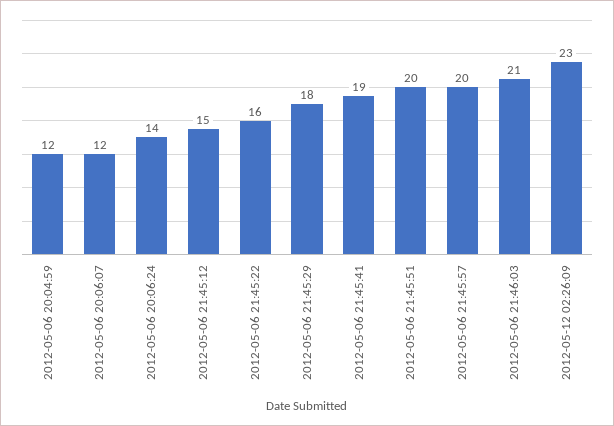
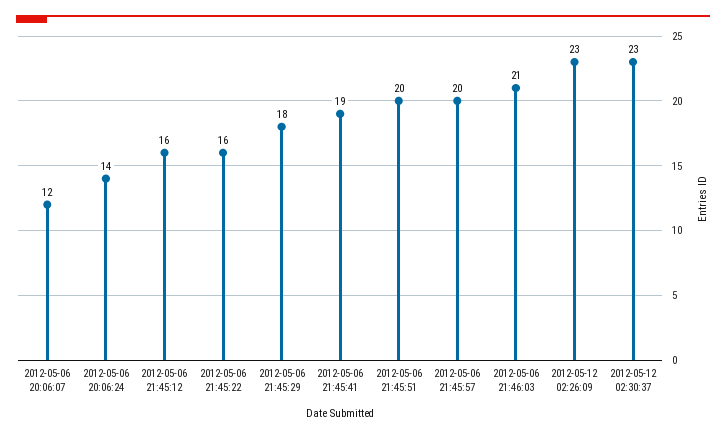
2012-05-06 20:04:59: 12 -> none
2012-05-06 21:45:12: 15 -> 16
2012-05-12 02:30:37: none -> 23

